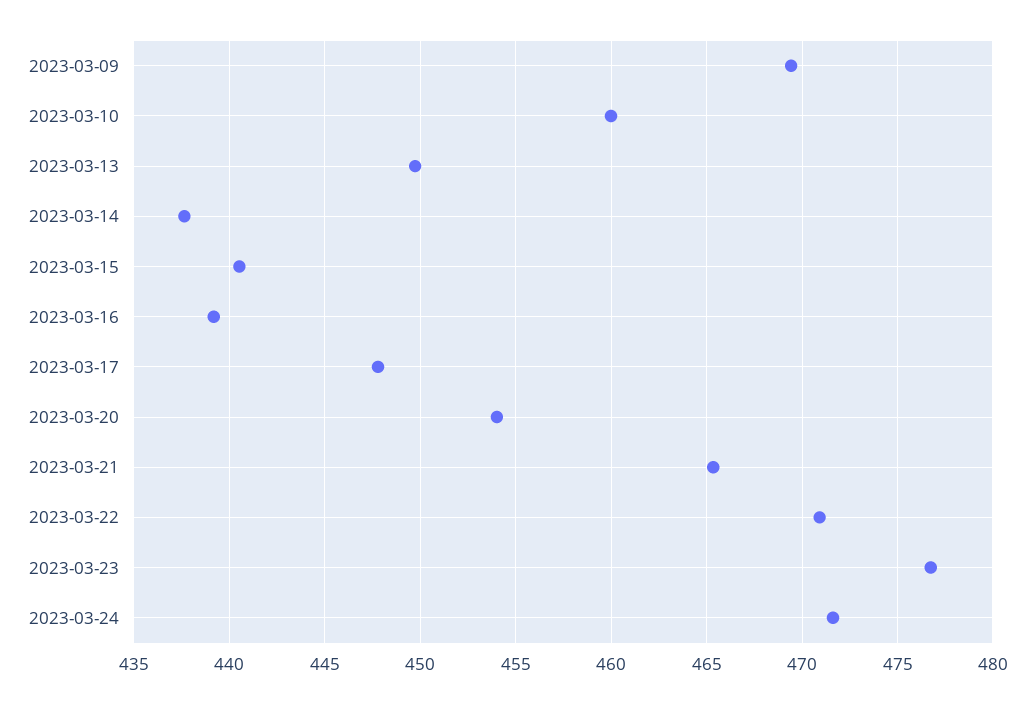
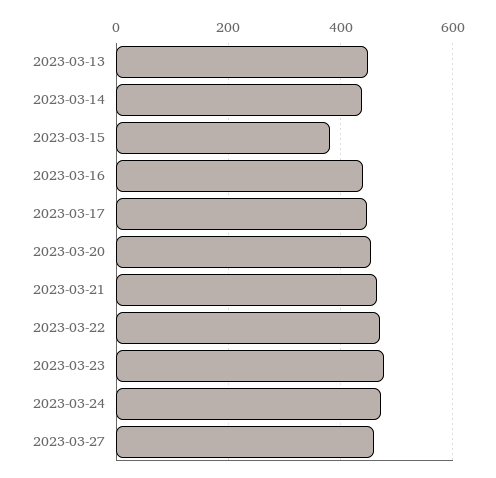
2023-03-09: 469.5 -> none
2023-03-10: 460 -> none
2023-03-15: 440.5 -> 380
2023-03-27: none -> 460

